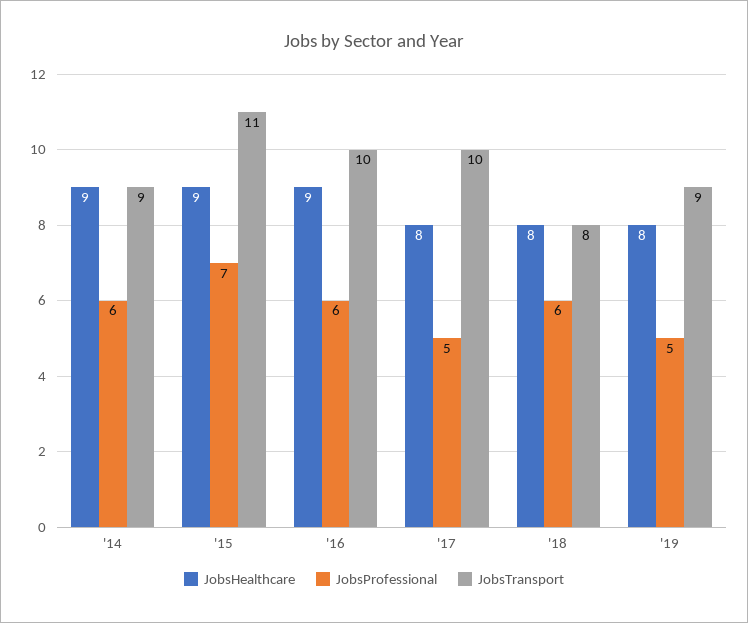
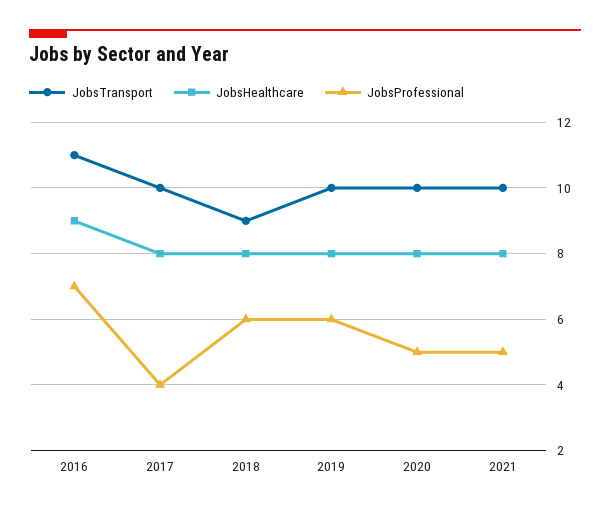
JobsHealthcare, '14: 9 -> none
JobsProfessional, '14: 6 -> none
JobsTransport, '14: 9 -> none
JobsHealthcare, '15: 9 -> none
JobsProfessional, '15: 7 -> none
JobsTransport, '15: 11 -> none
JobsProfessional, '16: 6 -> 7
JobsTransport, '16: 10 -> 11
JobsProfessional, '17: 5 -> 4
JobsTransport, '18: 8 -> 9
JobsProfessional, '19: 5 -> 6
JobsTransport, '19: 9 -> 10
JobsTransport, 2020: none -> 10
JobsHealthcare, 2020: none -> 8
JobsProfessional, 2020: none -> 5
JobsTransport, 2021: none -> 10
JobsHealthcare, 2021: none -> 8
JobsProfessional, 2021: none -> 5

